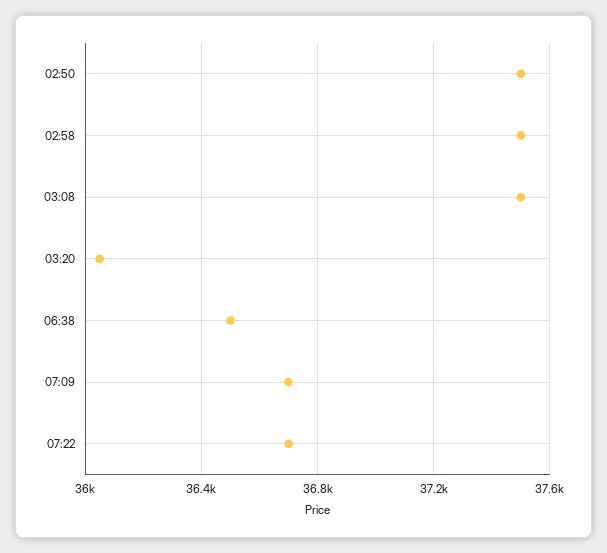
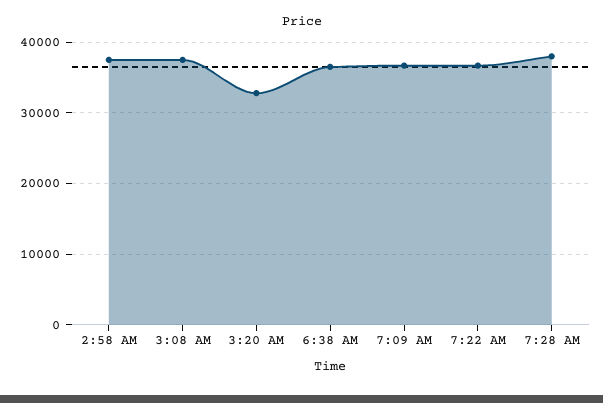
02:50: 37500 -> none
03:20: 36050 -> 33000
7:28 AM: none -> 38000

